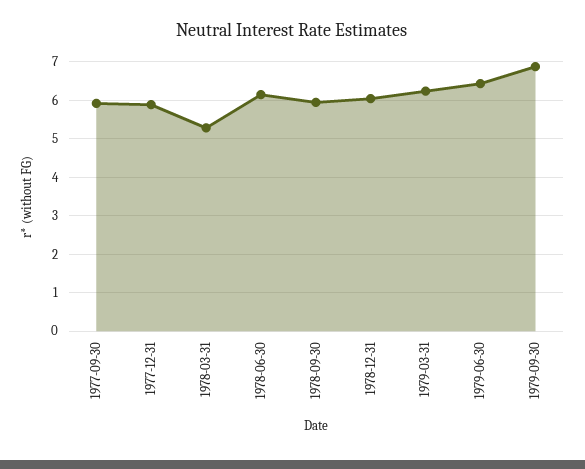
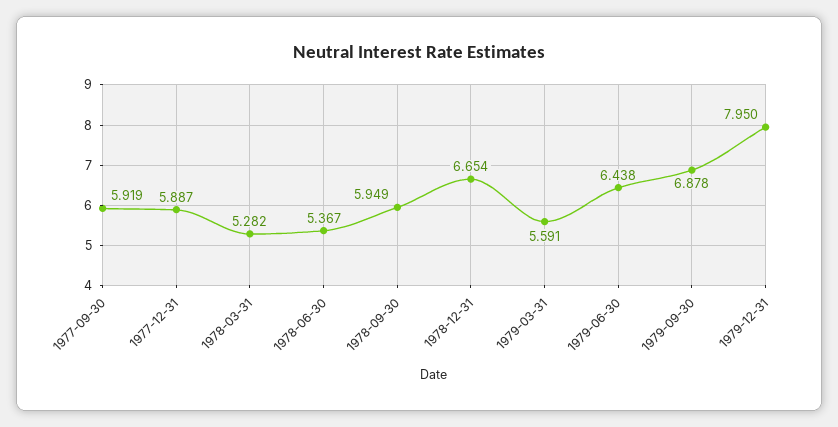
1978-06-30: 6.2 -> 5.367
1978-12-31: 6 -> 6.654
1979-03-31: 6.2 -> 5.591
1979-12-31: none -> 7.95

